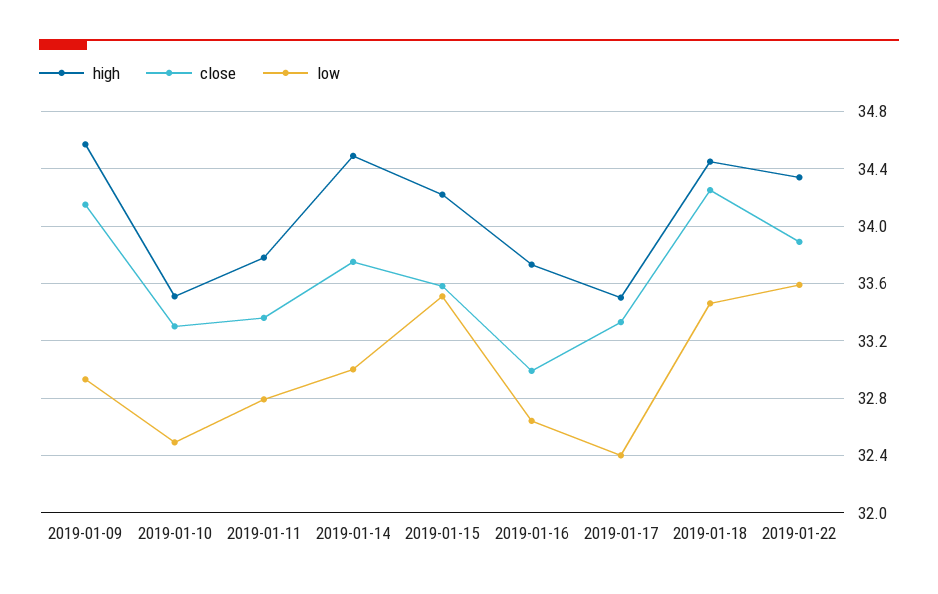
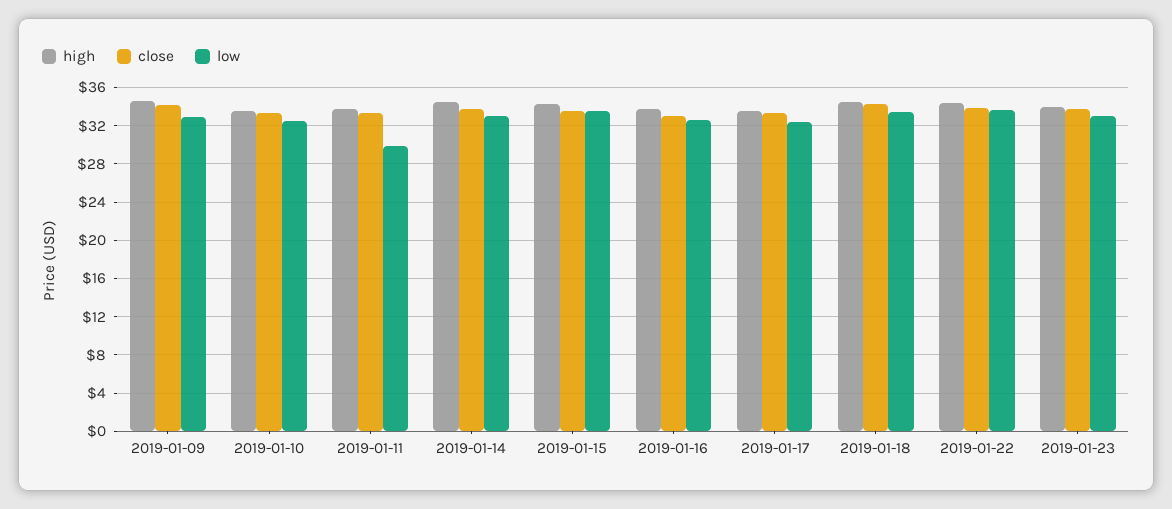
low, 2019-01-11: 32.8 -> 30
high, 2019-01-23: none -> 34
close, 2019-01-23: none -> 34
low, 2019-01-23: none -> 33

